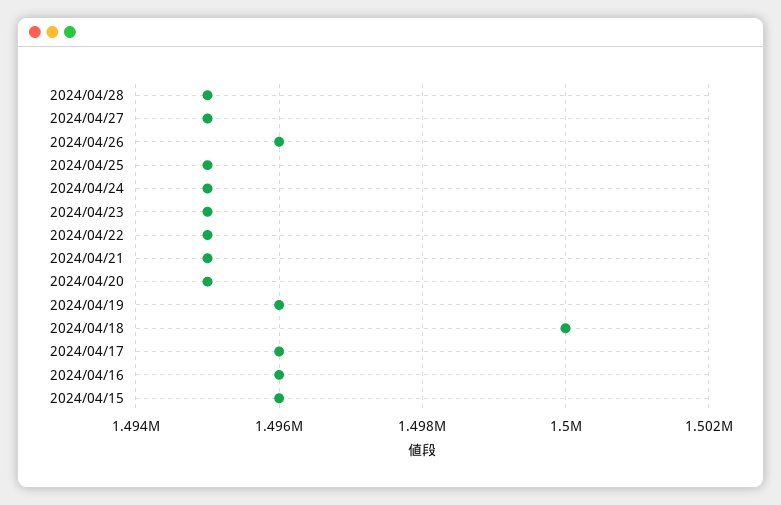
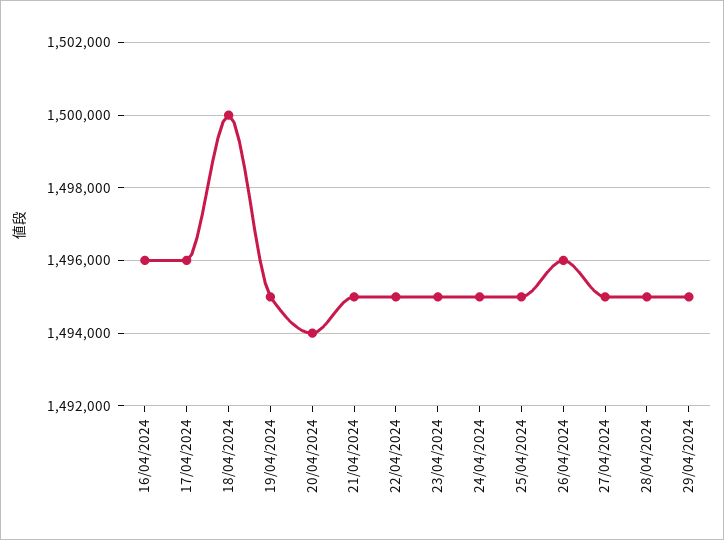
2024/04/20: 1495000 -> 1494000
2024/04/19: 1496000 -> 1495000
2024/04/15: 1496000 -> none
29/04/2024: none -> 1495000

